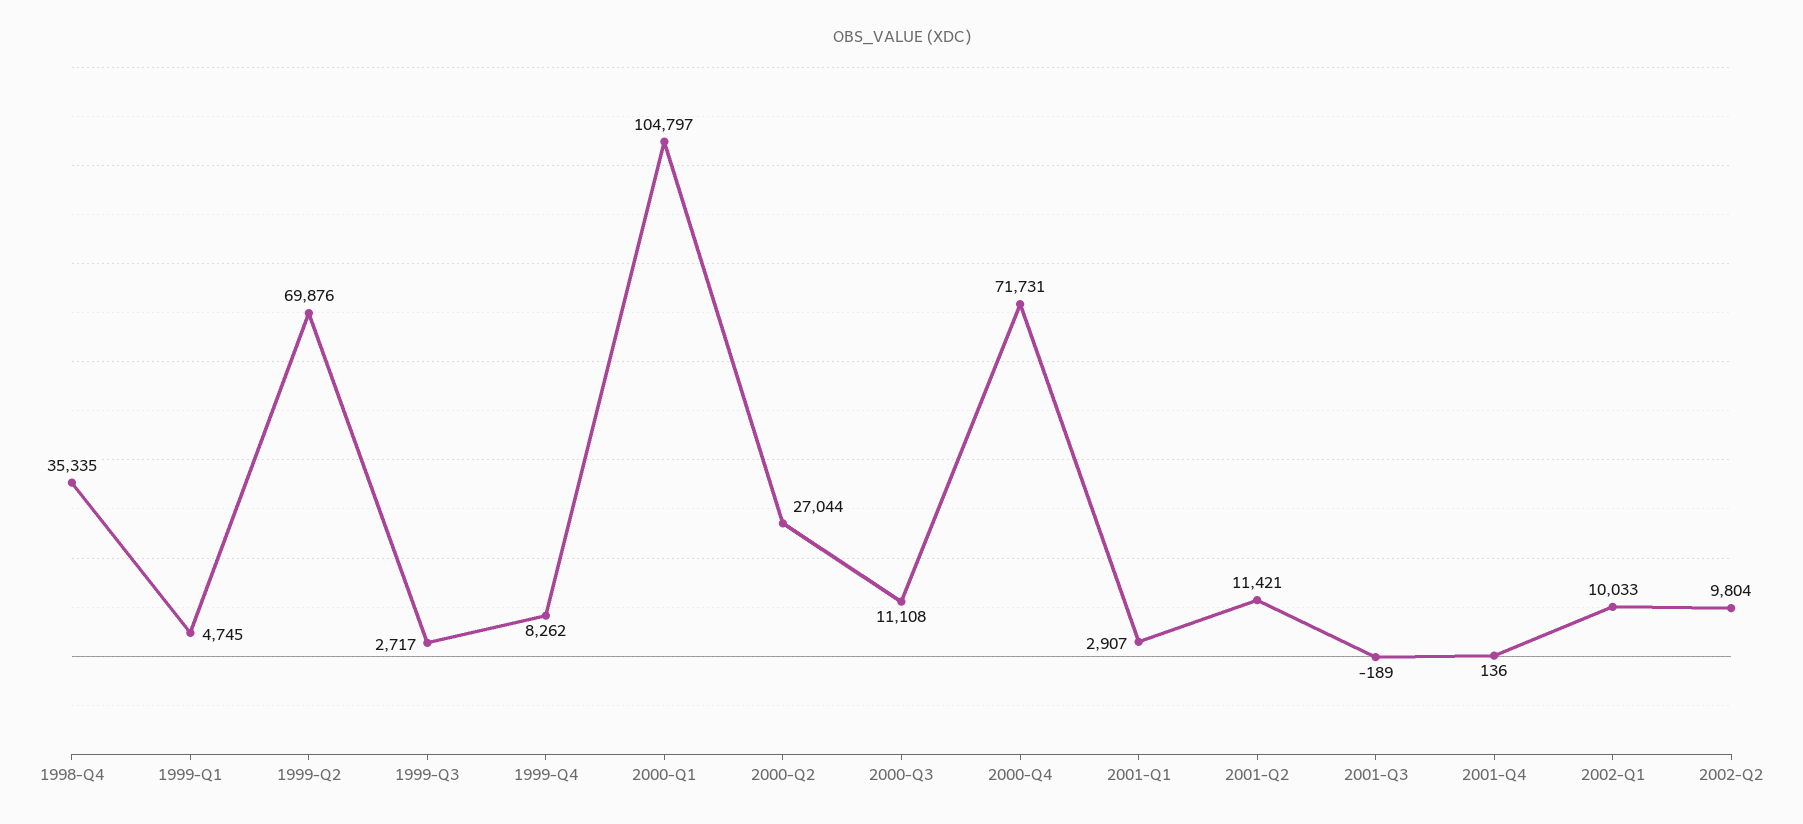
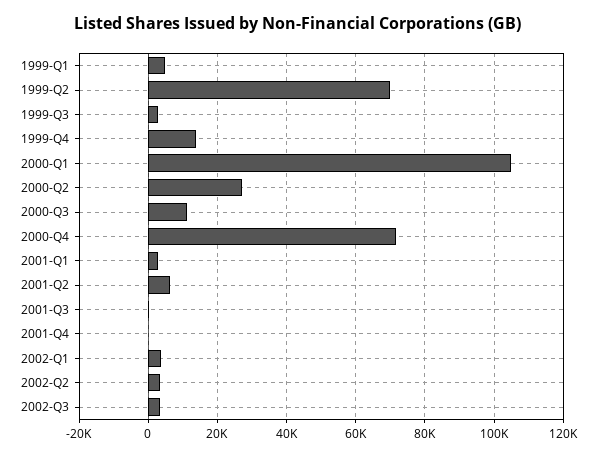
1998-Q4: 35335 -> none
1999-Q4: 8262 -> 14000
2001-Q2: 11421 -> 6000
2002-Q1: 10033 -> 4000
2002-Q2: 9804 -> 4000
2002-Q3: none -> 4000

